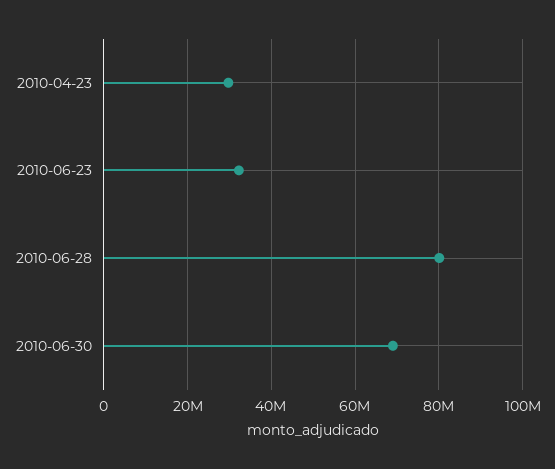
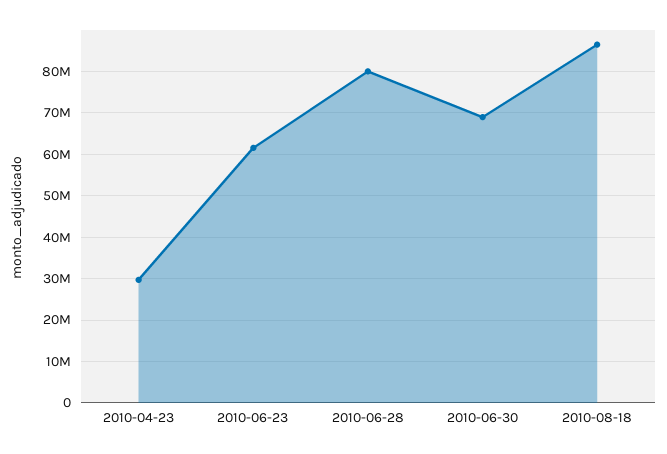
2010-06-23: 32000000 -> 62000000
2010-08-18: none -> 86000000

